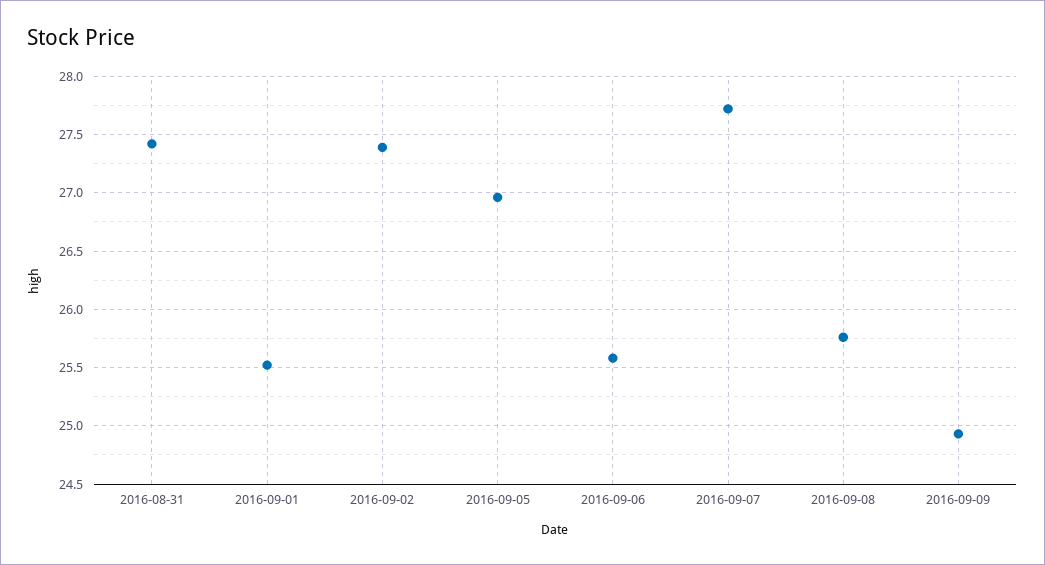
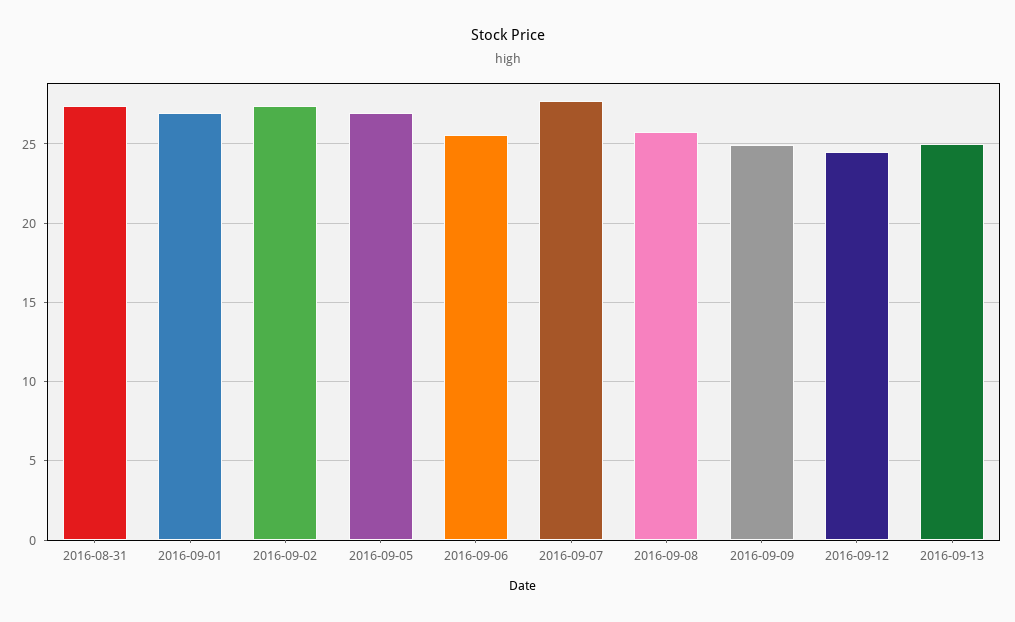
2016-09-01: 25.5 -> 27
2016-09-12: none -> 24.5
2016-09-13: none -> 25

